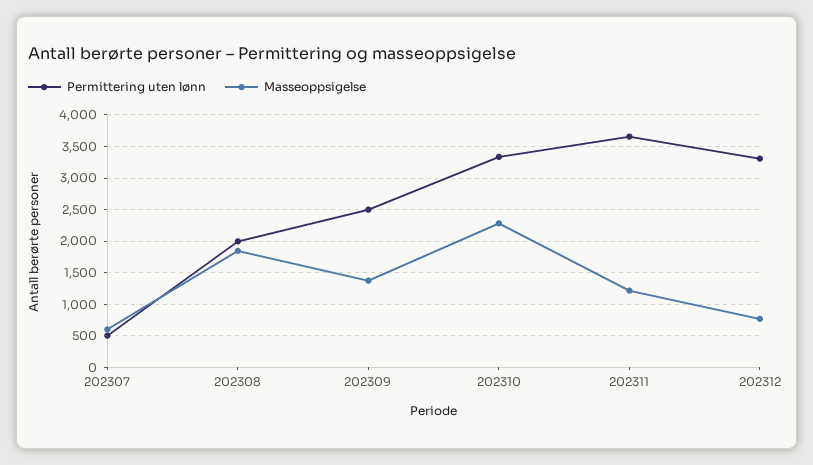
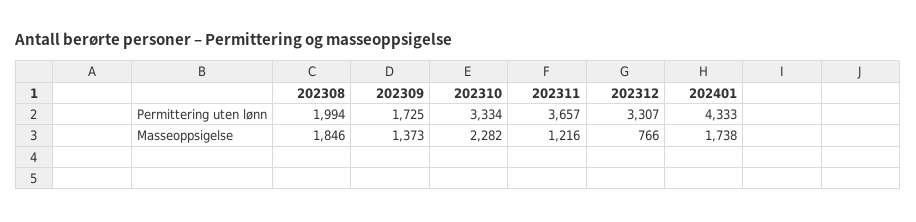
Permittering uten lønn, 202307: 500 -> none
Masseoppsigelse, 202307: 600 -> none
Permittering uten lønn, 202309: 2500 -> 1725
Permittering uten lønn, 202401: none -> 4333
Masseoppsigelse, 202401: none -> 1738

